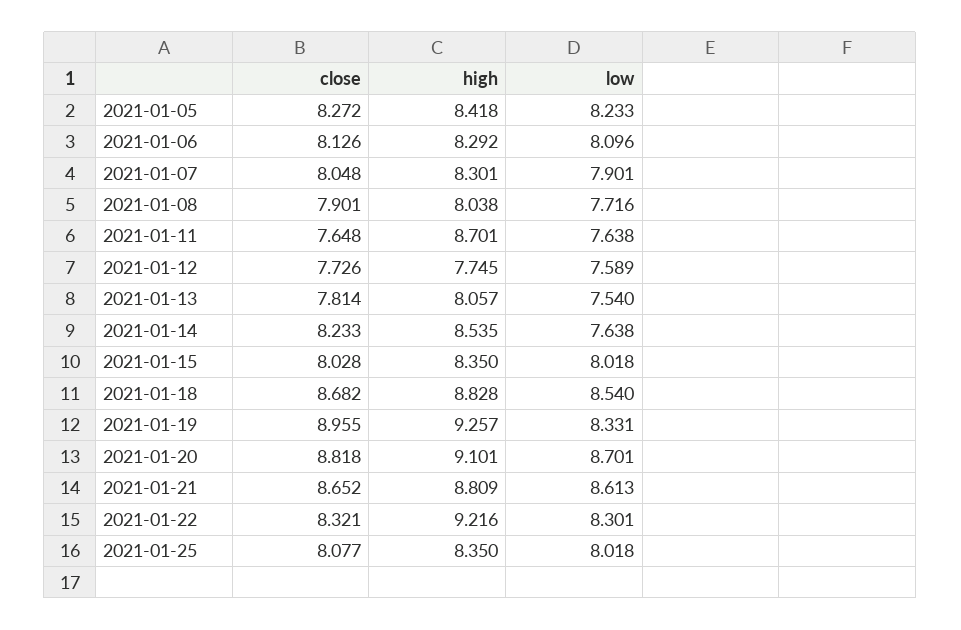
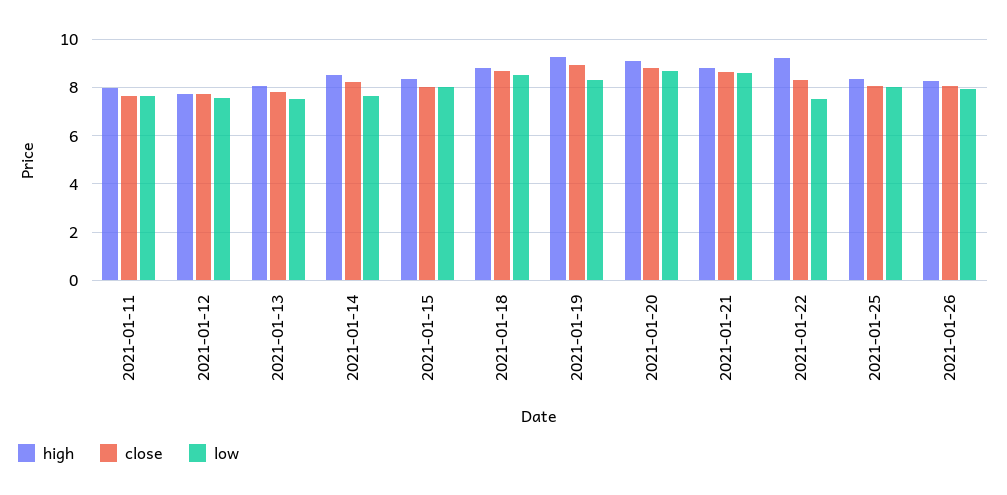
close, 2021-01-05: 8.272 -> none
high, 2021-01-05: 8.418 -> none
low, 2021-01-05: 8.233 -> none
close, 2021-01-06: 8.126 -> none
high, 2021-01-06: 8.292 -> none
low, 2021-01-06: 8.096 -> none
close, 2021-01-07: 8.048 -> none
high, 2021-01-07: 8.301 -> none
low, 2021-01-07: 7.901 -> none
close, 2021-01-08: 7.901 -> none
high, 2021-01-08: 8.038 -> none
low, 2021-01-08: 7.716 -> none
high, 2021-01-11: 8.701 -> 8
low, 2021-01-22: 8.301 -> 7.5
high, 2021-01-26: none -> 8.25
close, 2021-01-26: none -> 8
low, 2021-01-26: none -> 8

